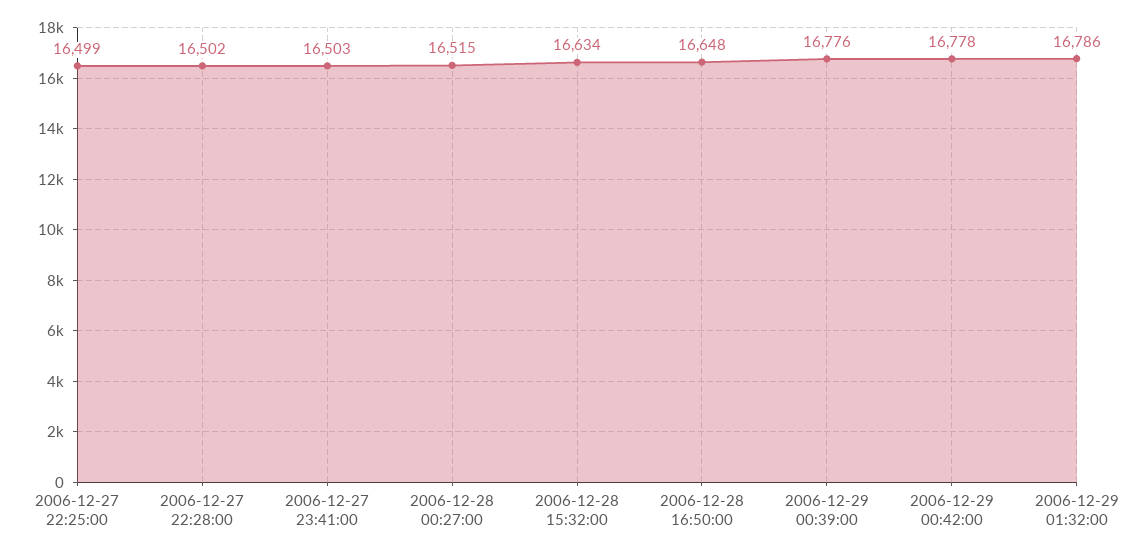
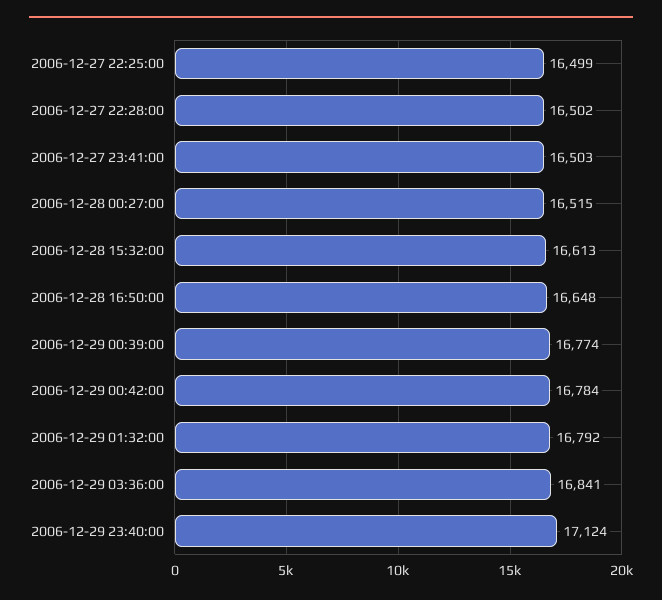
2006-12-28 15:32:00: 16634 -> 16613
2006-12-29 00:39:00: 16776 -> 16774
2006-12-29 00:42:00: 16778 -> 16784
2006-12-29 01:32:00: 16786 -> 16792
2006-12-29 03:36:00: none -> 16841
2006-12-29 23:40:00: none -> 17124

